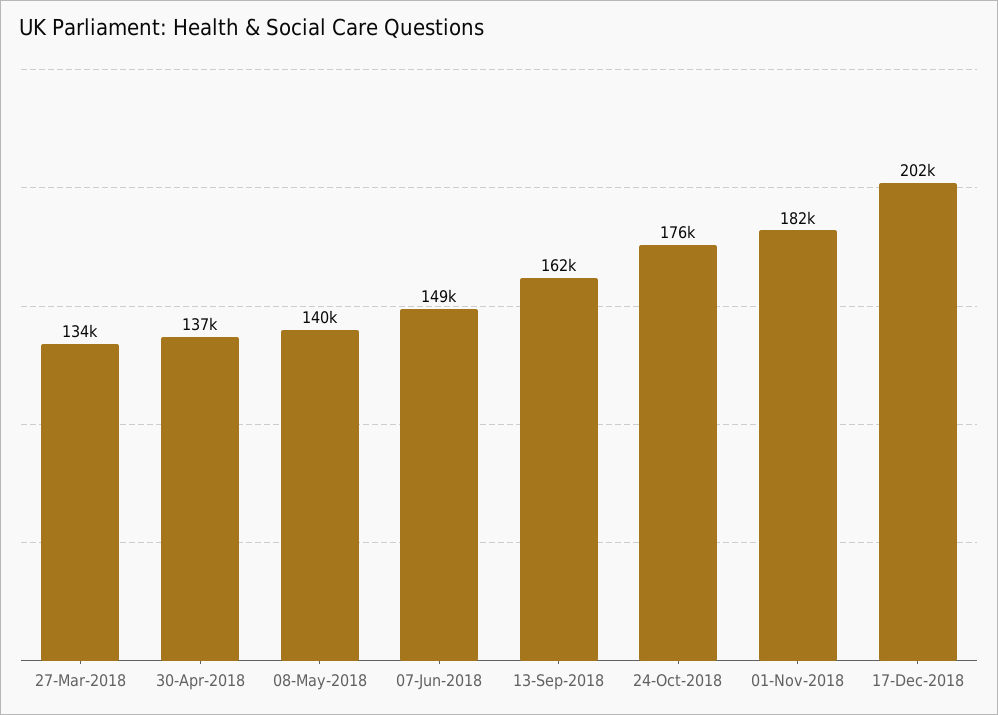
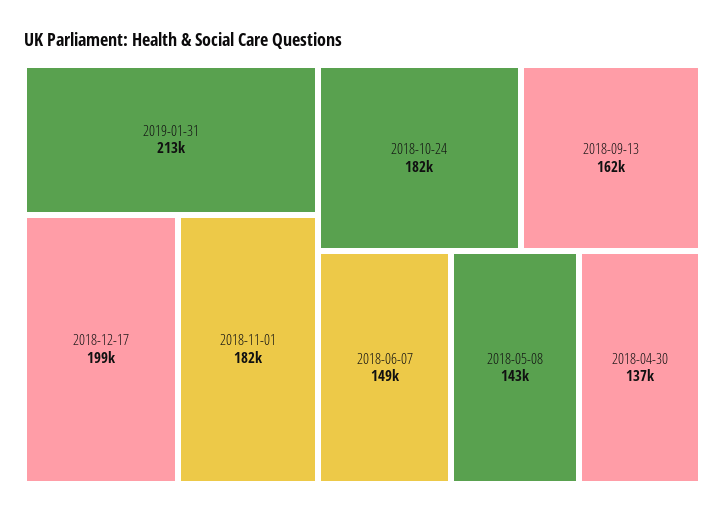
27-Mar-2018: 134000 -> none
08-May-2018: 140000 -> 143000
24-Oct-2018: 176000 -> 182000
17-Dec-2018: 202000 -> 199000
2019-01-31: none -> 213000

